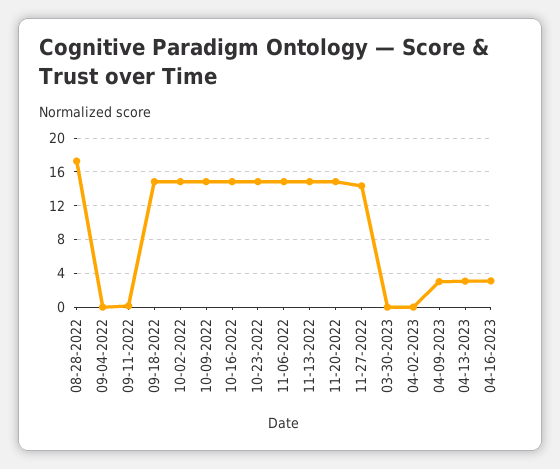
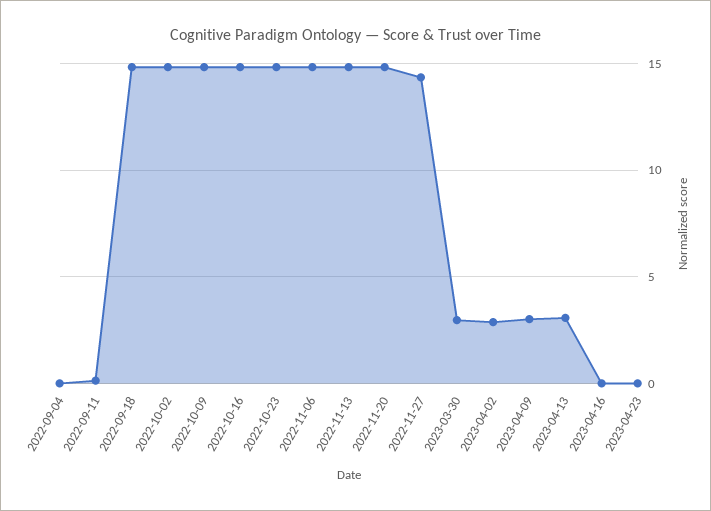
08-28-2022: 17 -> none
03-30-2023: 0 -> 3
04-02-2023: 0 -> 3
04-16-2023: 3 -> 0
2023-04-23: none -> 0

